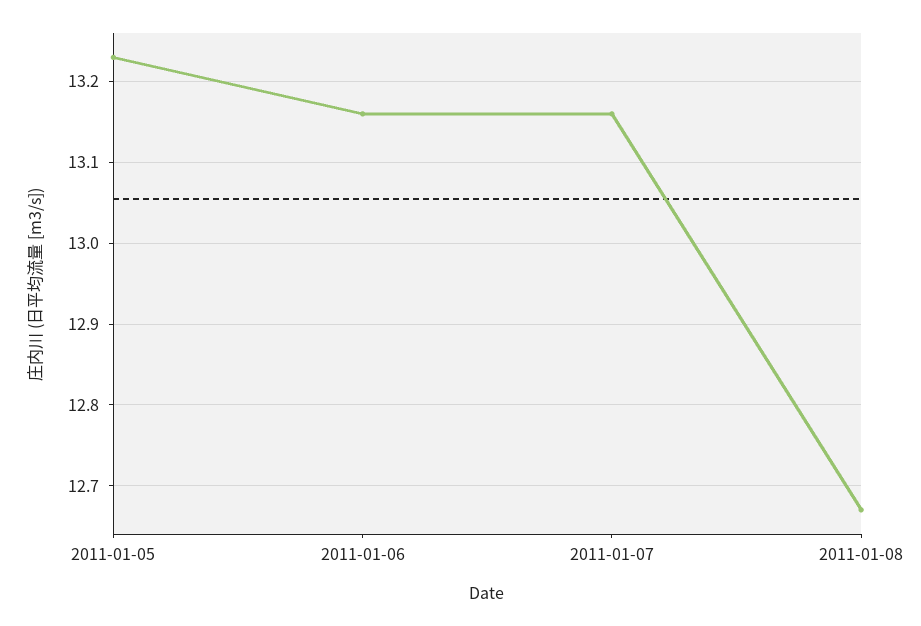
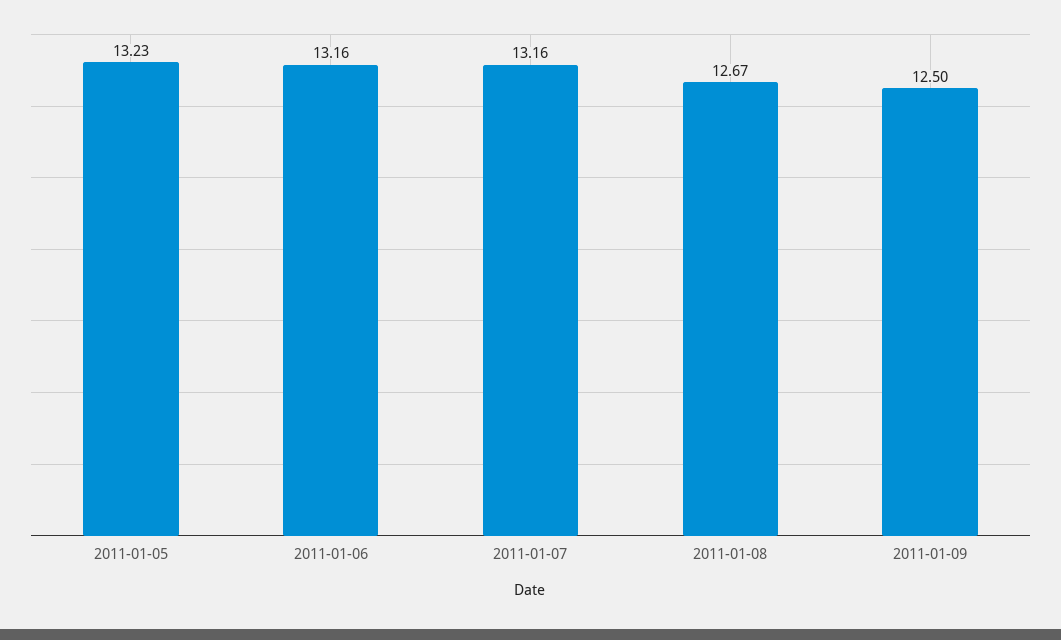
2011-01-09: none -> 12.5

